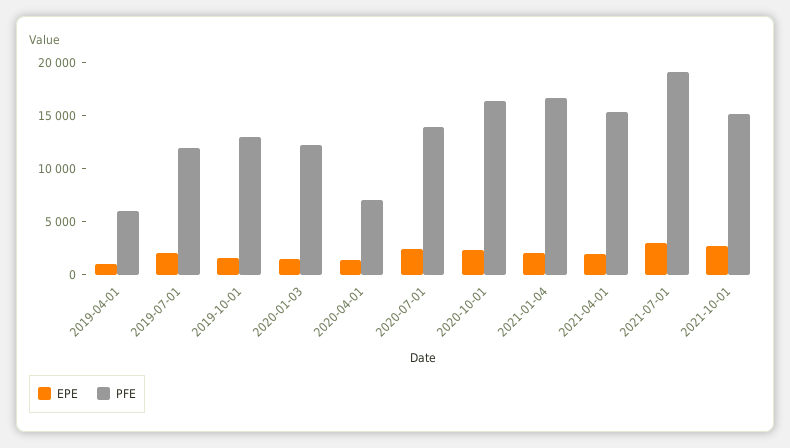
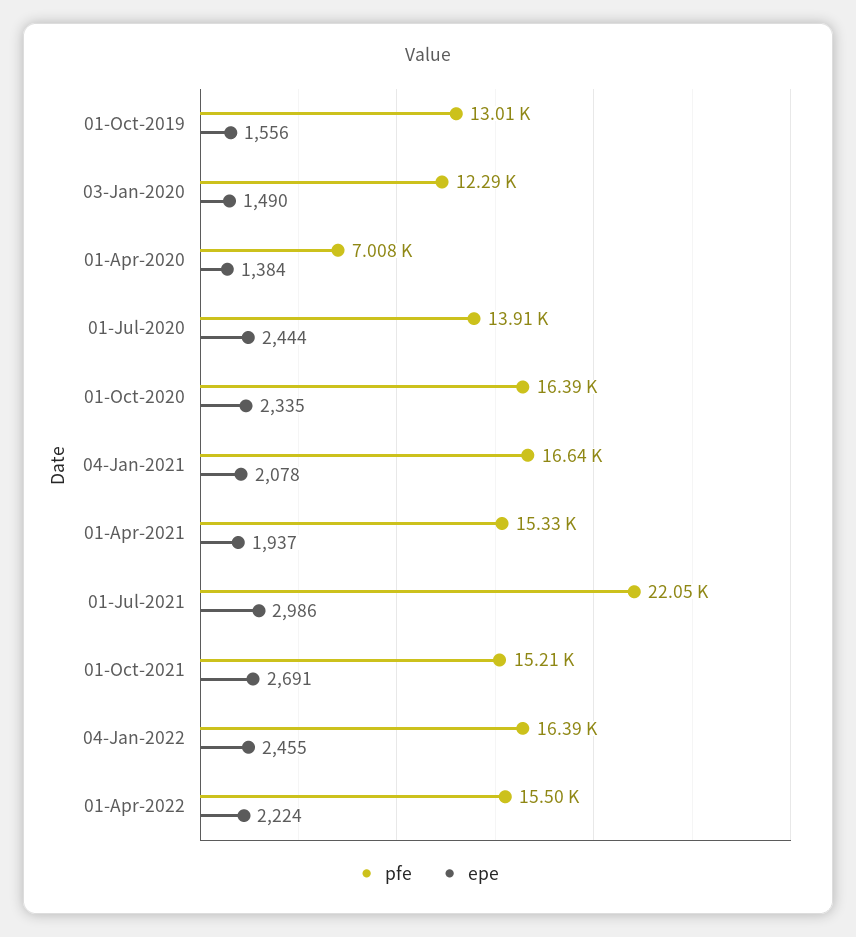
EPE, 2019-04-01: 1000 -> none
PFE, 2019-04-01: 6000 -> none
EPE, 2019-07-01: 2000 -> none
PFE, 2019-07-01: 12000 -> none
PFE, 2021-07-01: 19000 -> 22050
PFE, 04-Jan-2022: none -> 16390
EPE, 04-Jan-2022: none -> 2455
PFE, 01-Apr-2022: none -> 15500
EPE, 01-Apr-2022: none -> 2224

